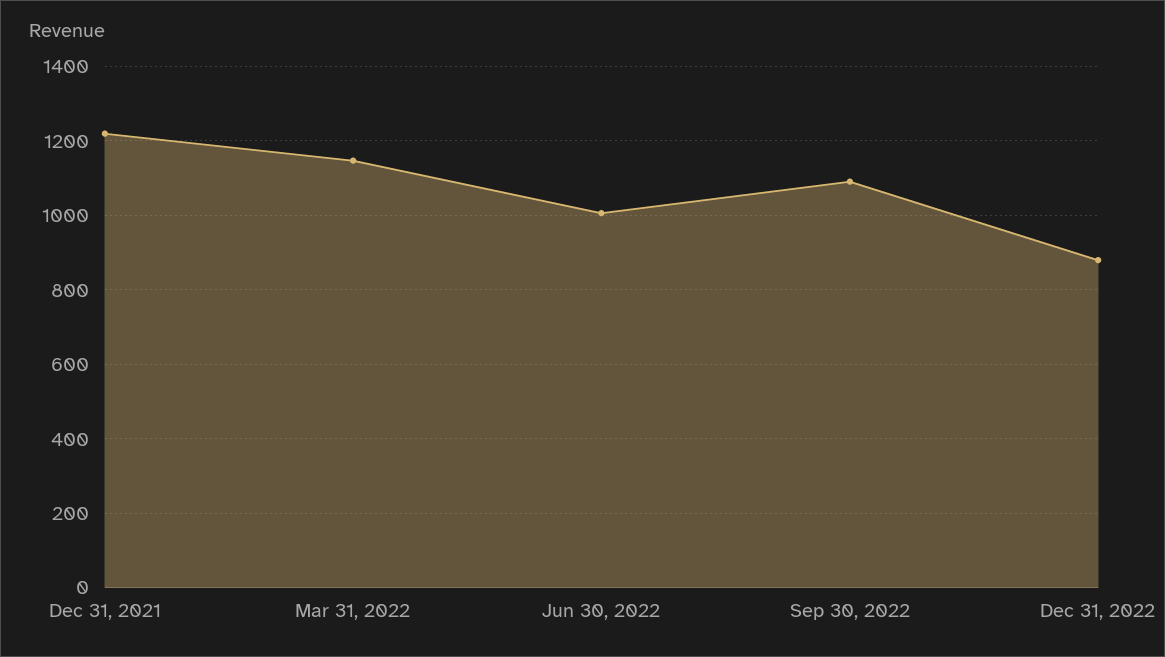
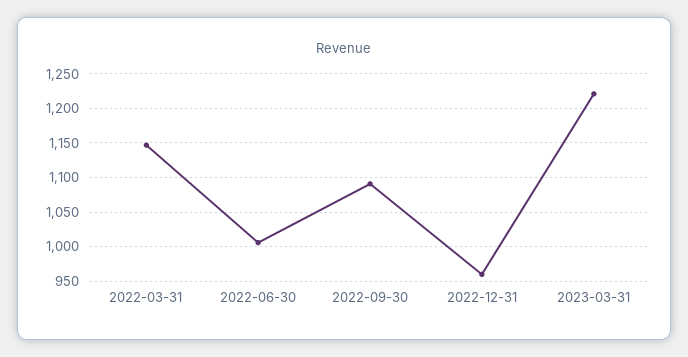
Dec 31, 2021: 1220 -> none
Dec 31, 2022: 880 -> 960
2023-03-31: none -> 1220

